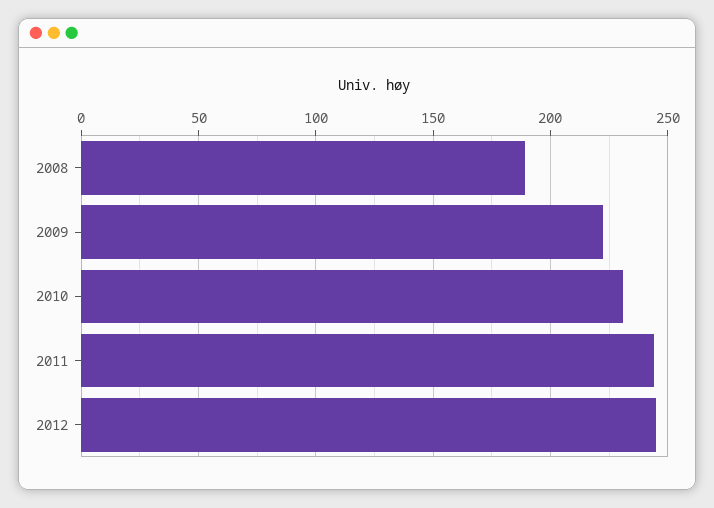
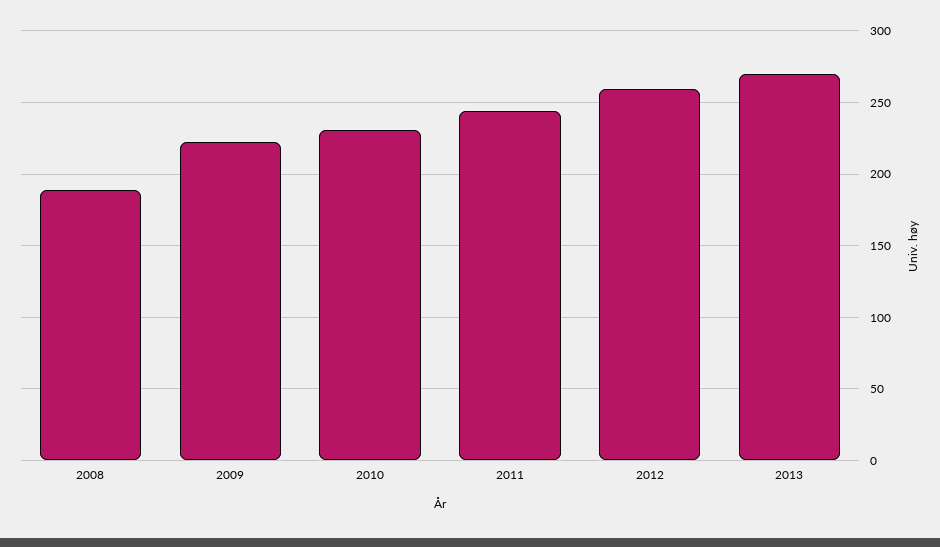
2012: 245 -> 260
2013: none -> 270

